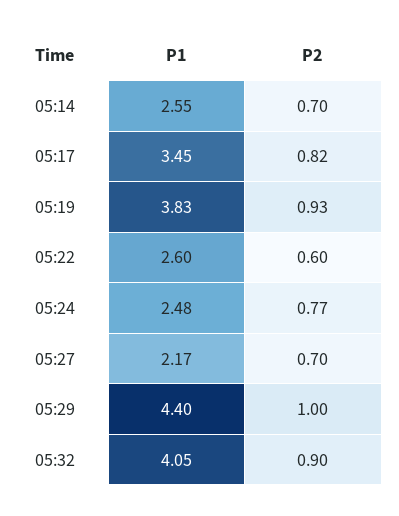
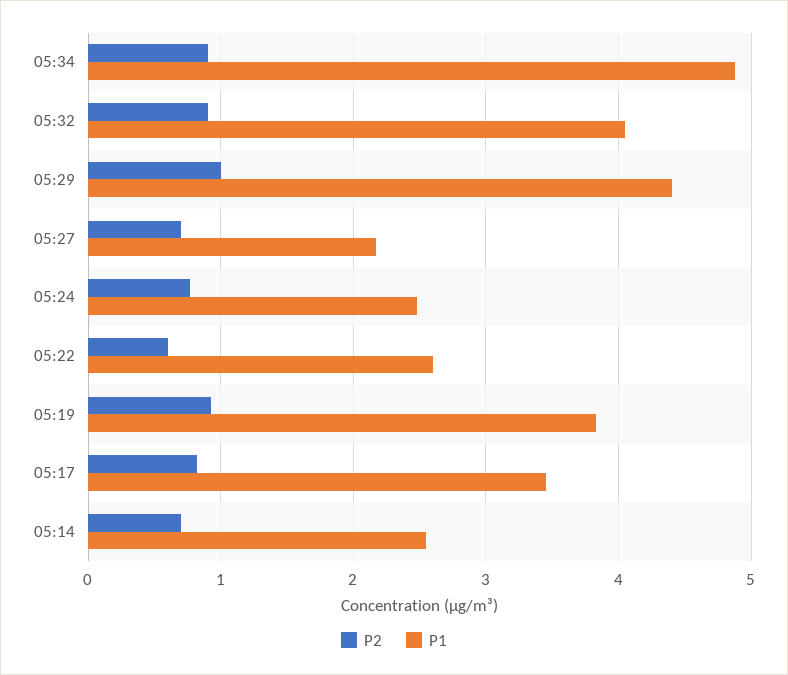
P2, 05:34: none -> 0.9
P1, 05:34: none -> 4.9

